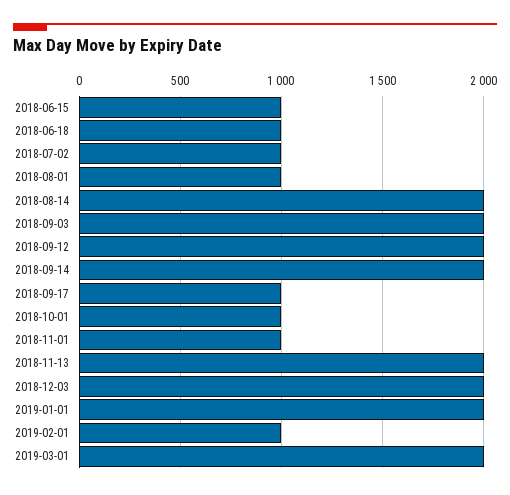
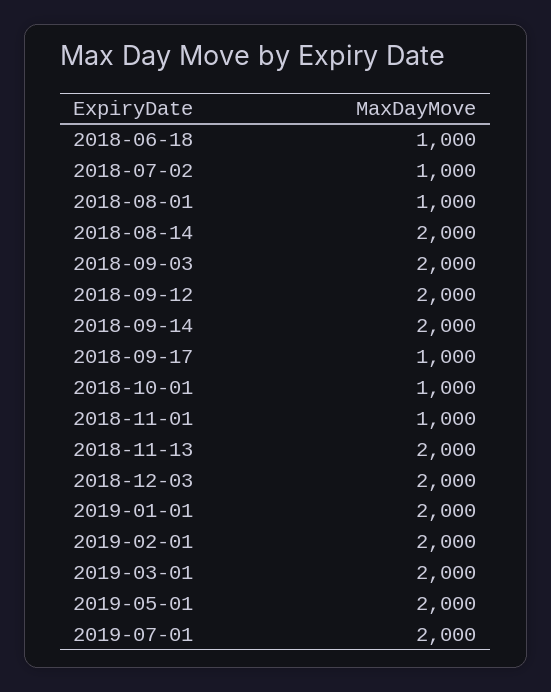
2018-06-15: 1000 -> none
2019-02-01: 1000 -> 2000
2019-05-01: none -> 2000
2019-07-01: none -> 2000

